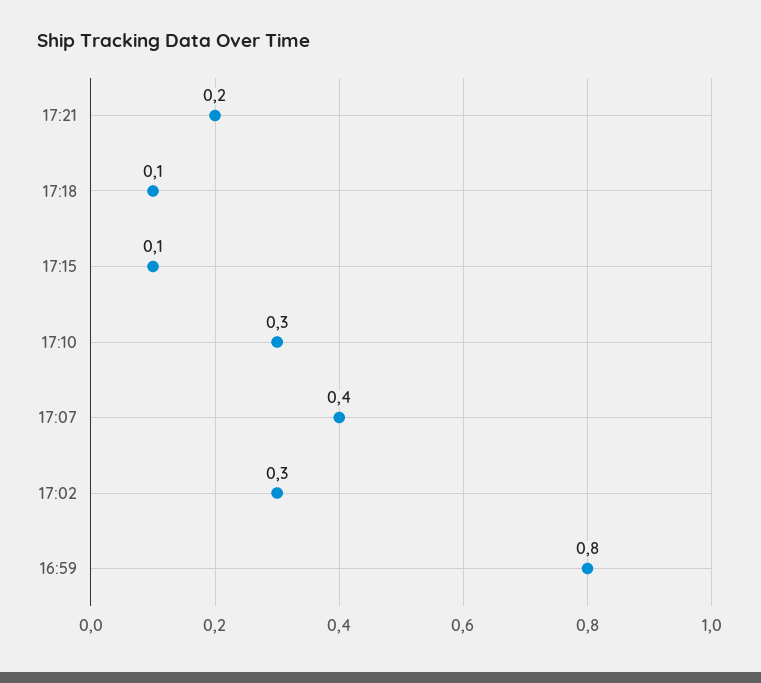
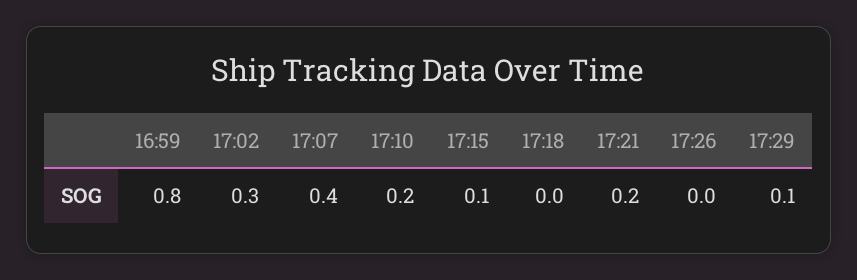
17:18: 0.1 -> 0
17:10: 0.3 -> 0.2
17:26: none -> 0
17:29: none -> 0.1

